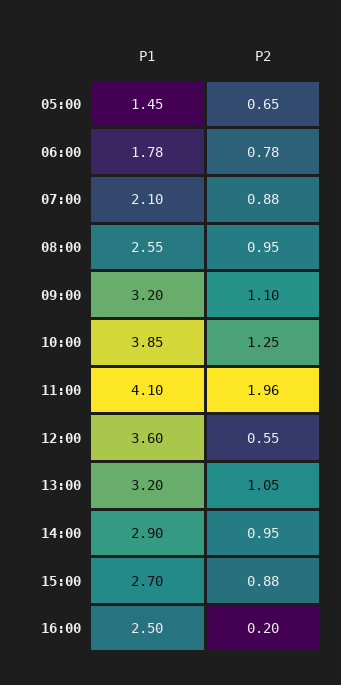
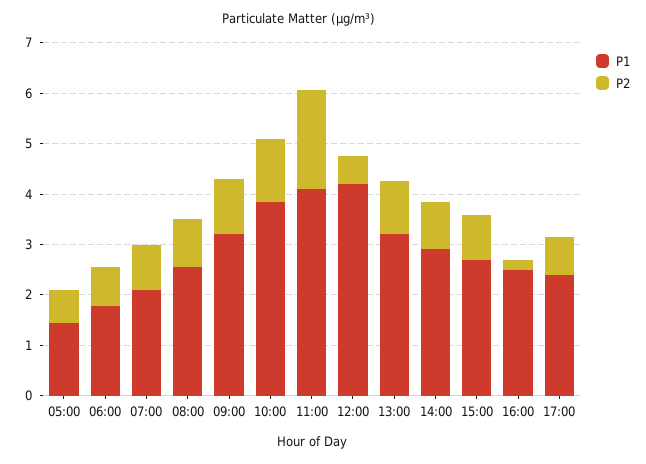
P1, 12:00: 3.6 -> 4.2
P1, 17:00: none -> 2.4
P2, 17:00: none -> 0.8

